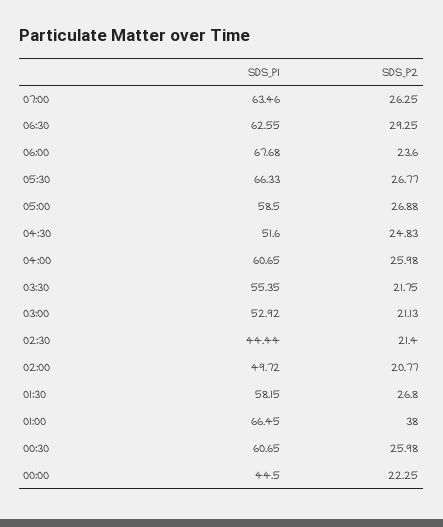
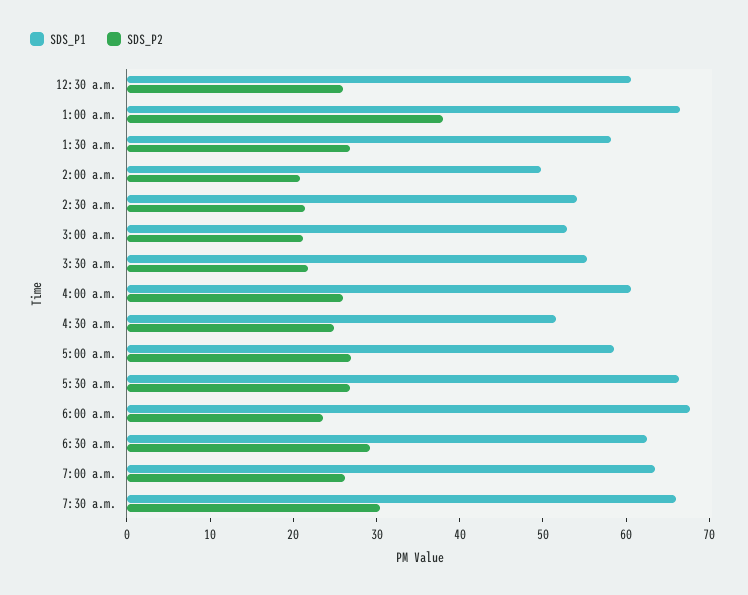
SDS_P1, 02:30: 44.44 -> 54
SDS_P1, 00:00: 44.5 -> none
SDS_P2, 00:00: 22.25 -> none
SDS_P1, 7:30 a.m.: none -> 66
SDS_P2, 7:30 a.m.: none -> 30

